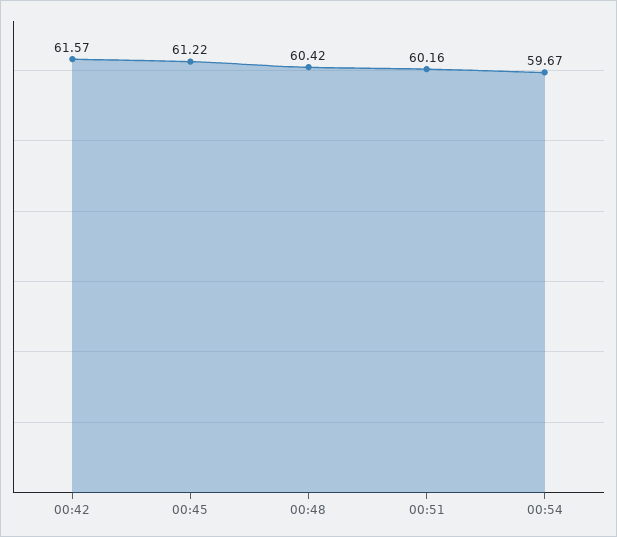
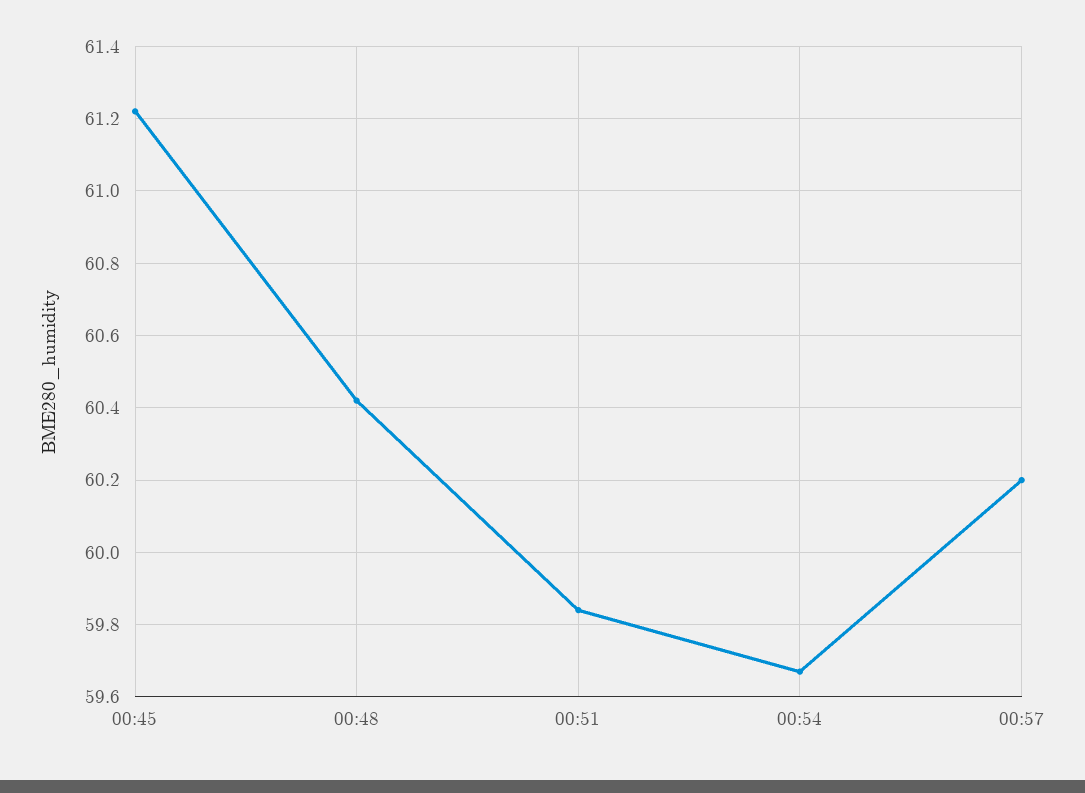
00:42: 61.57 -> none
00:51: 60.16 -> 59.85
00:57: none -> 60.2

